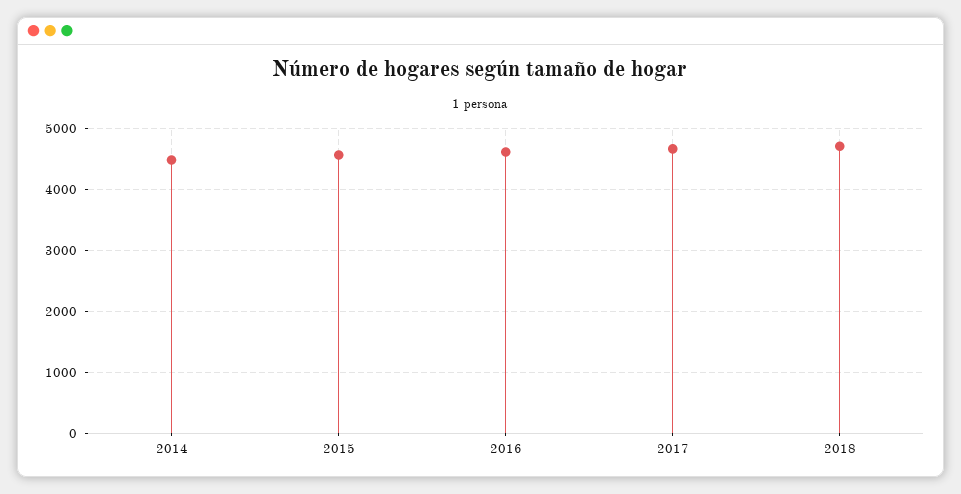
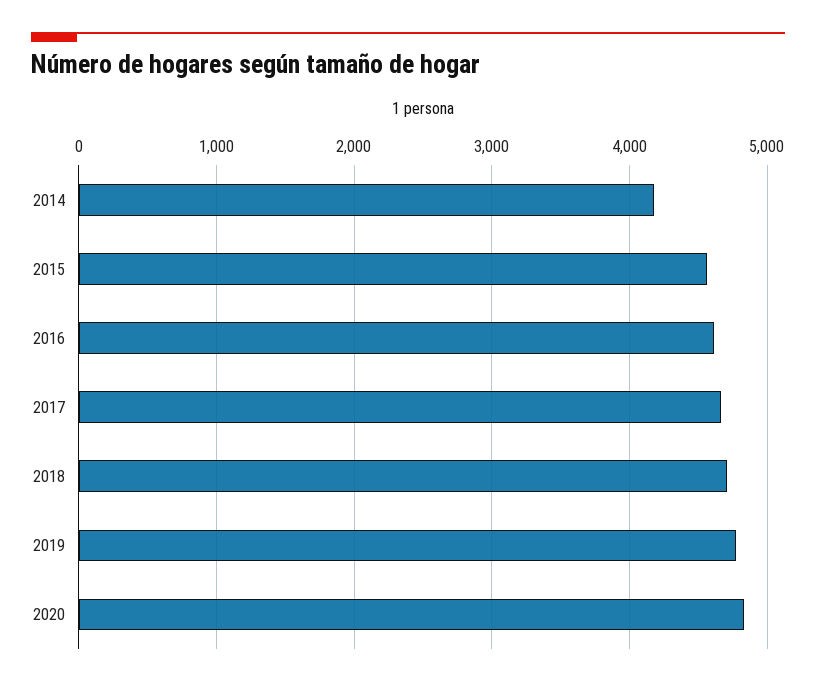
2014: 4500 -> 4200
2019: none -> 4800
2020: none -> 4800

